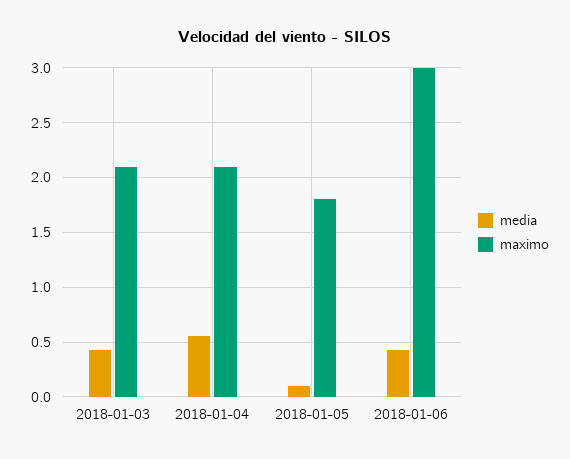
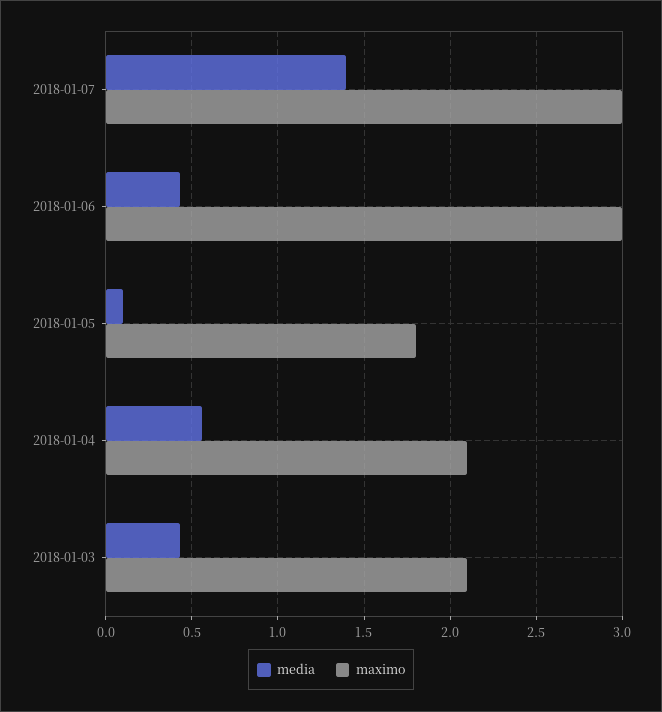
media, 2018-01-07: none -> 1.4
maximo, 2018-01-07: none -> 3

